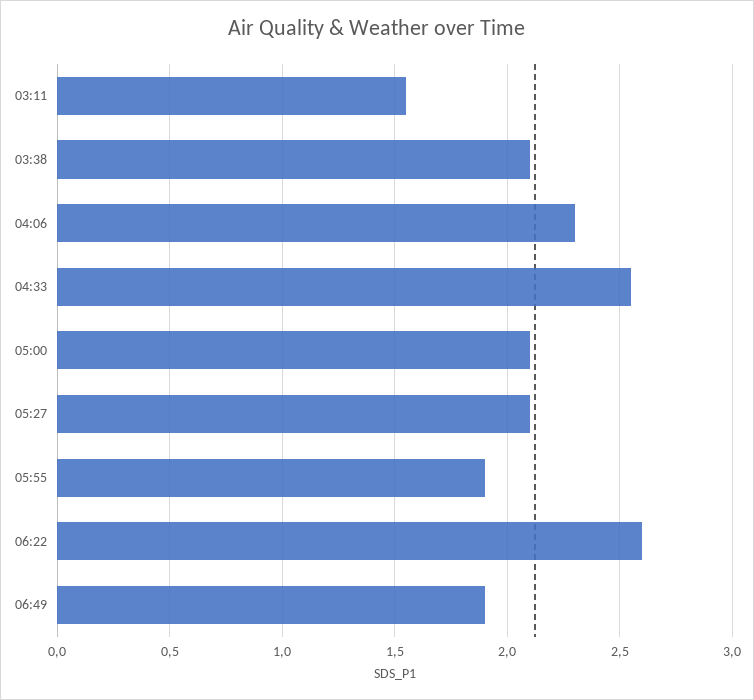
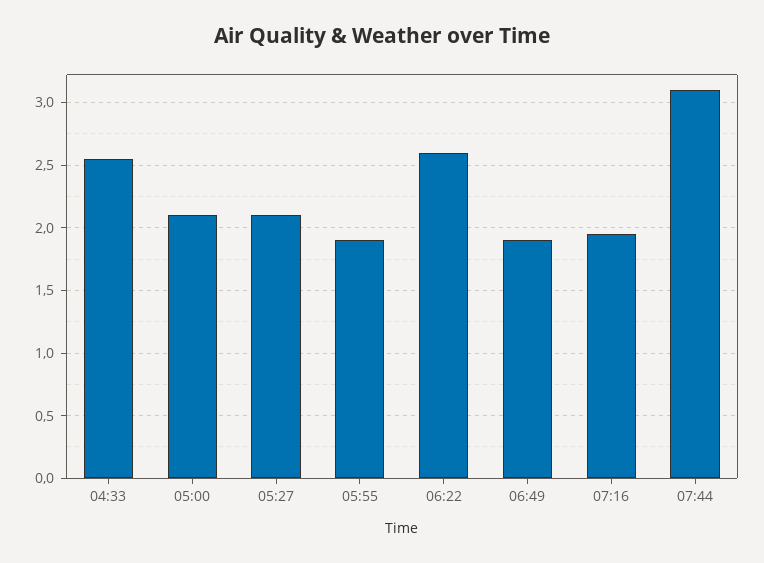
03:11: 1.55 -> none
03:38: 2.1 -> none
04:06: 2.3 -> none
07:16: none -> 1.95
07:44: none -> 3.1

